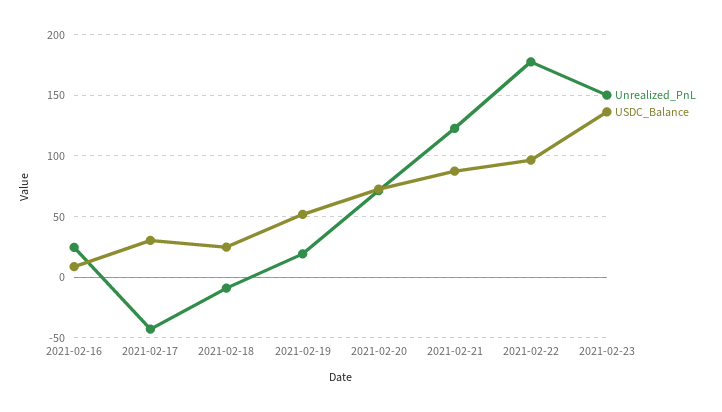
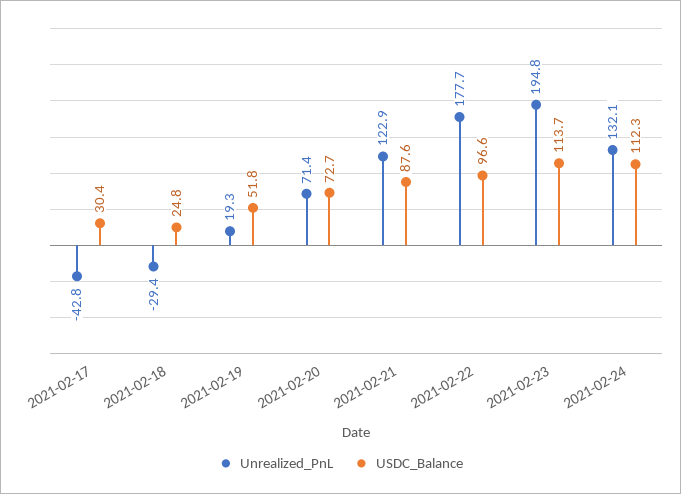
Unrealized_PnL, 2021-02-16: 25 -> none
USDC_Balance, 2021-02-16: 10 -> none
Unrealized_PnL, 2021-02-18: -10 -> -29.4
Unrealized_PnL, 2021-02-23: 150 -> 194.8
USDC_Balance, 2021-02-23: 135 -> 113.7
Unrealized_PnL, 2021-02-24: none -> 132.1
USDC_Balance, 2021-02-24: none -> 112.3

